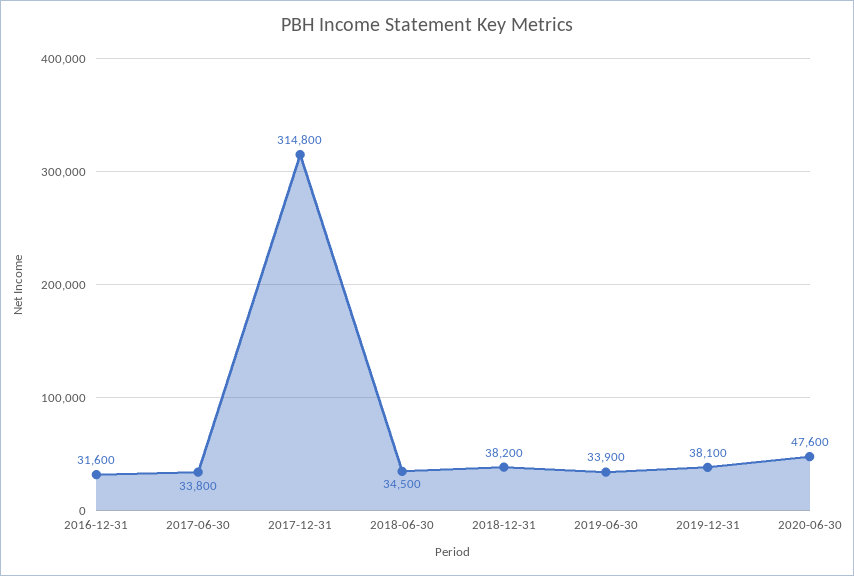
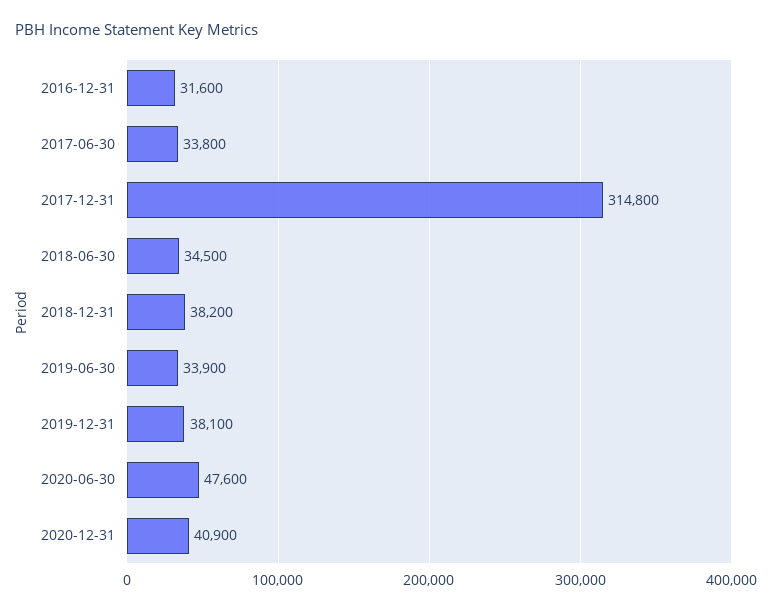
2020-12-31: none -> 40900

